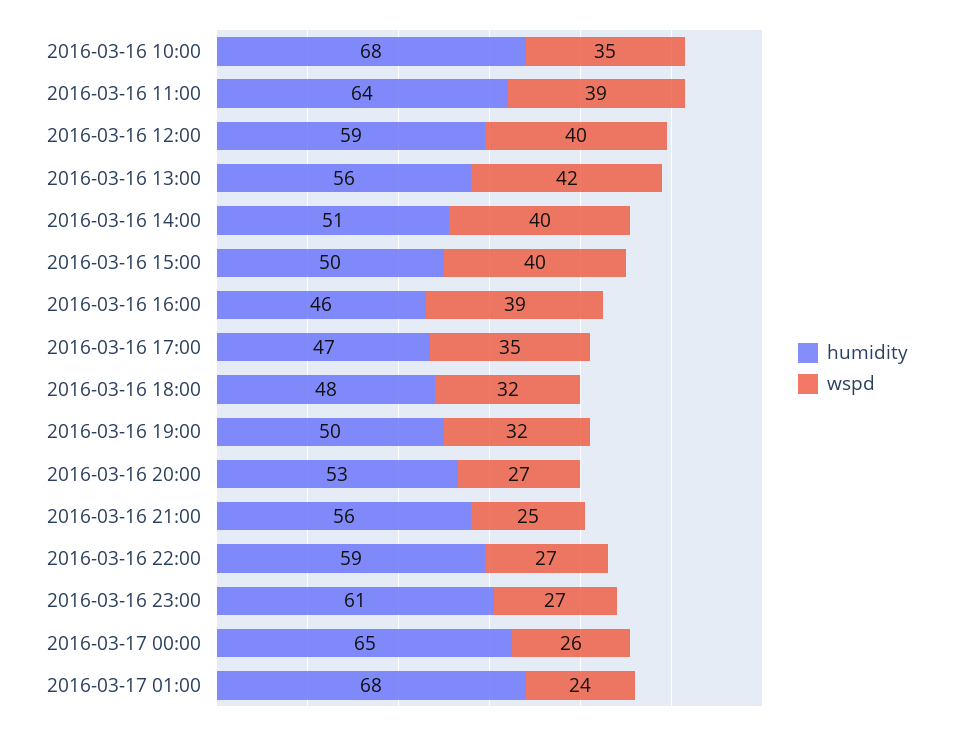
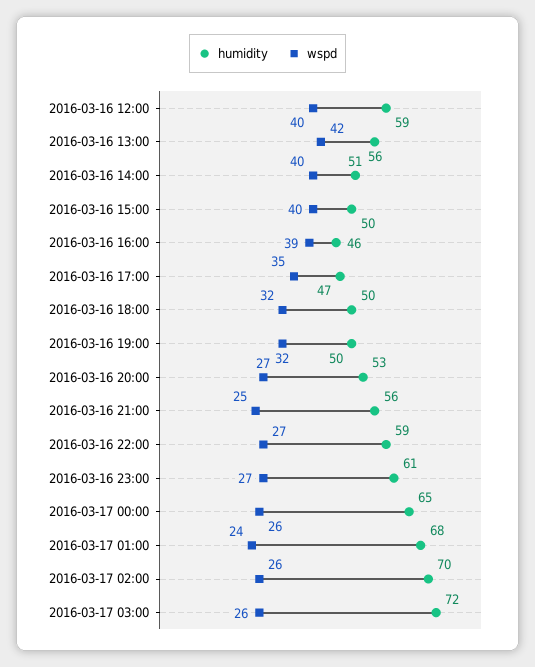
humidity, 2016-03-16 10:00: 68 -> none
wspd, 2016-03-16 10:00: 35 -> none
humidity, 2016-03-16 11:00: 64 -> none
wspd, 2016-03-16 11:00: 39 -> none
humidity, 2016-03-16 18:00: 48 -> 50
humidity, 2016-03-17 02:00: none -> 70
wspd, 2016-03-17 02:00: none -> 26
humidity, 2016-03-17 03:00: none -> 72
wspd, 2016-03-17 03:00: none -> 26

